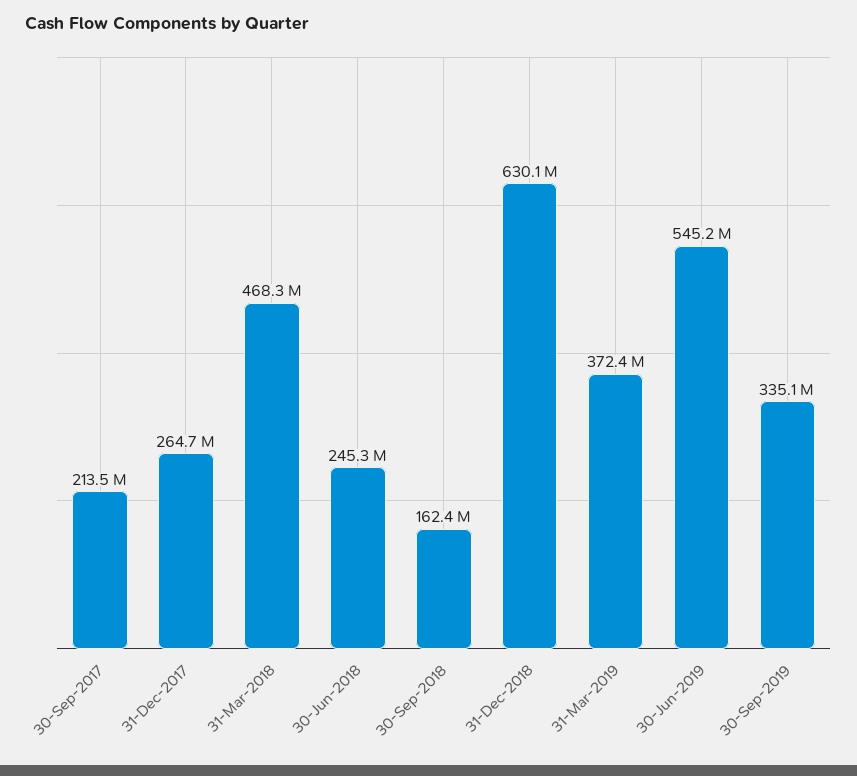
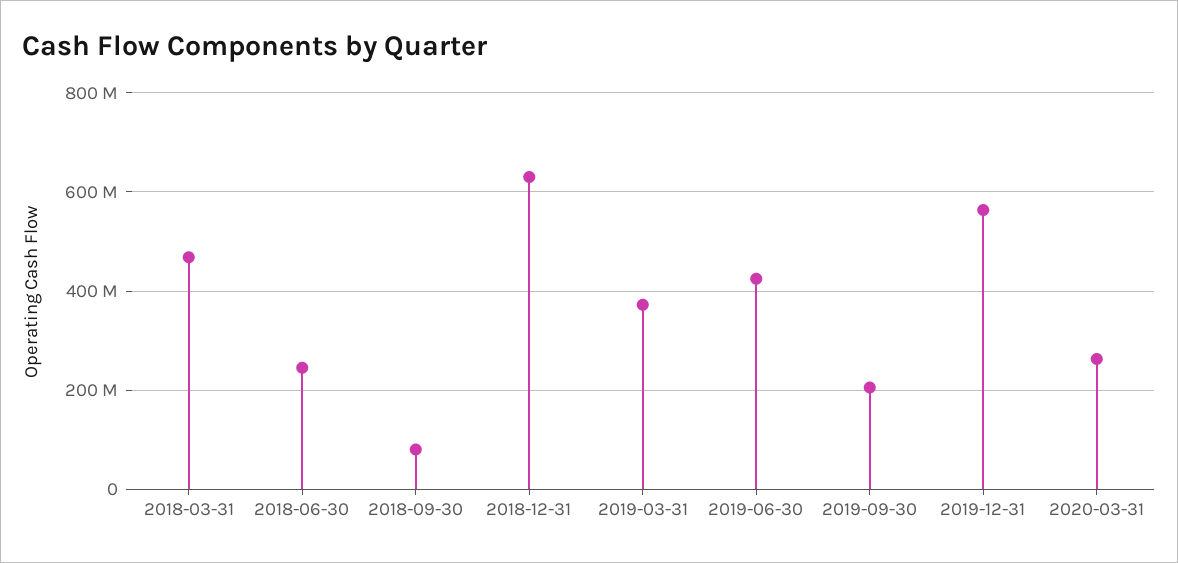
30-Sep-2017: 213500000 -> none
31-Dec-2017: 264700000 -> none
30-Sep-2018: 162400000 -> 80000000
30-Jun-2019: 545200000 -> 420000000
30-Sep-2019: 335100000 -> 200000000
2019-12-31: none -> 560000000
2020-03-31: none -> 260000000

